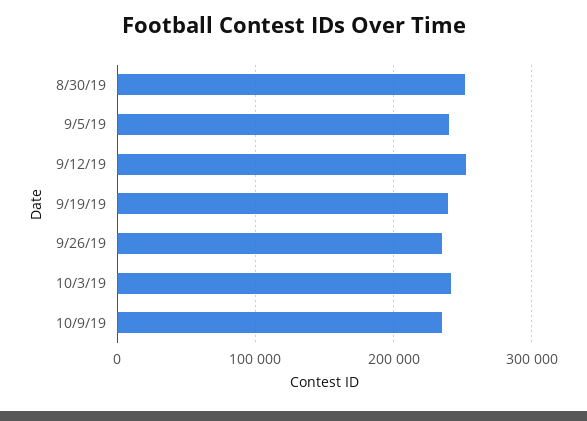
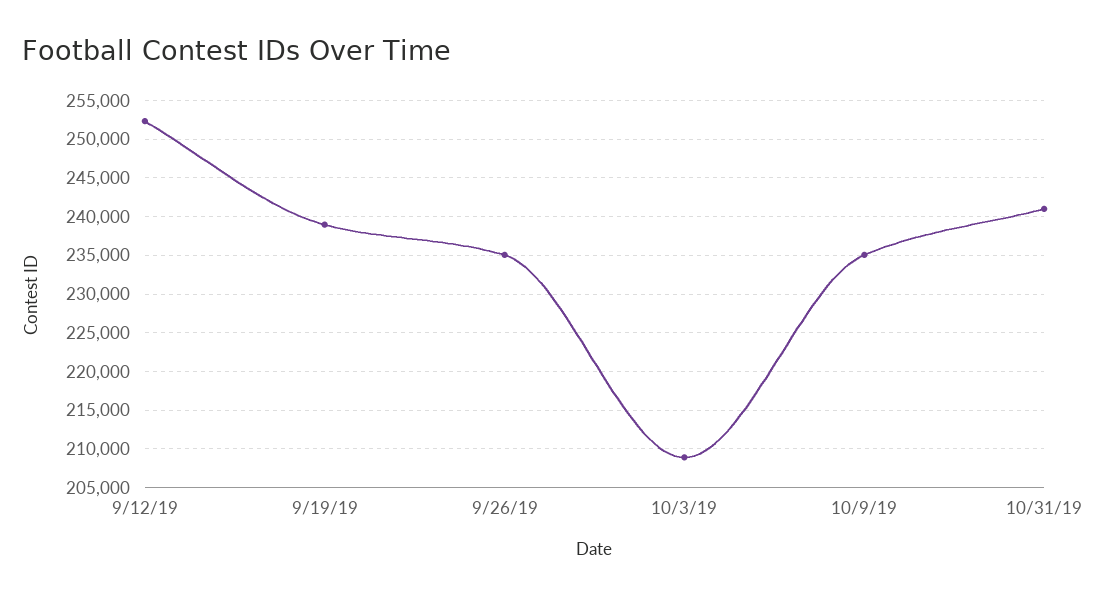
8/30/19: 250000 -> none
9/5/19: 240000 -> none
10/3/19: 240000 -> 209000
10/31/19: none -> 241000

